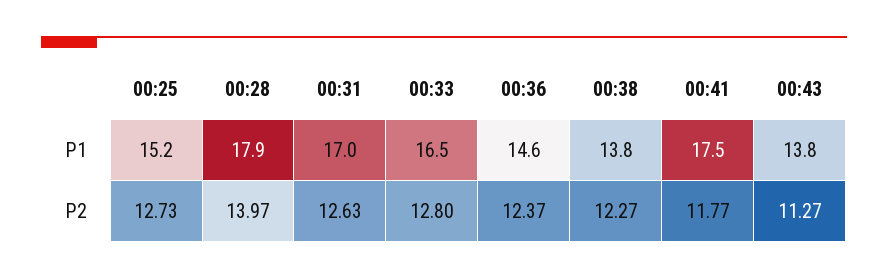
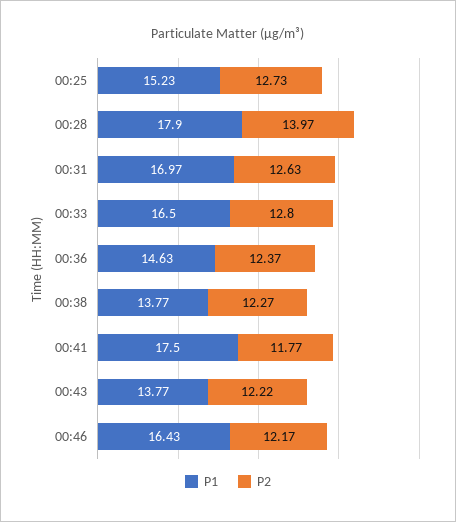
P2, 00:43: 11.27 -> 12.22
P1, 00:46: none -> 16.43
P2, 00:46: none -> 12.17

